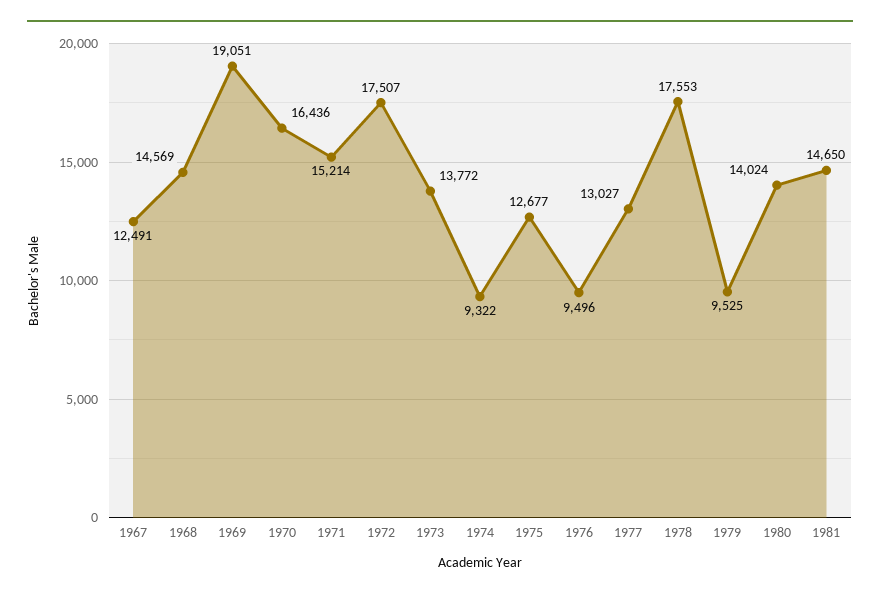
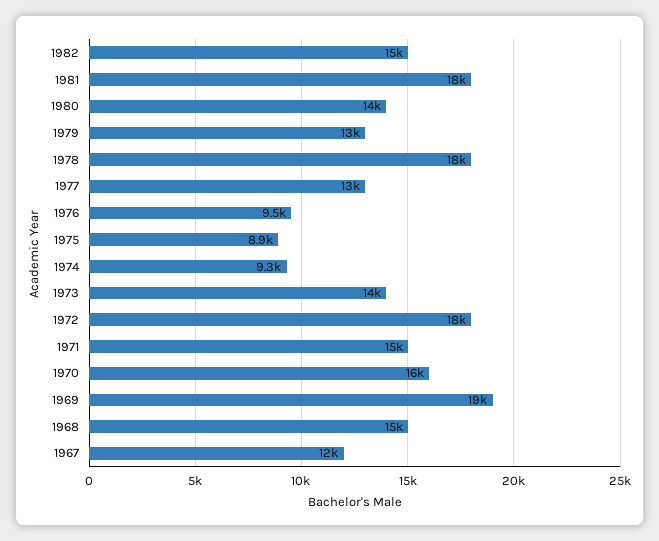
1975: 12677 -> 8900
1979: 9525 -> 13000
1981: 14650 -> 18000
1982: none -> 15000

